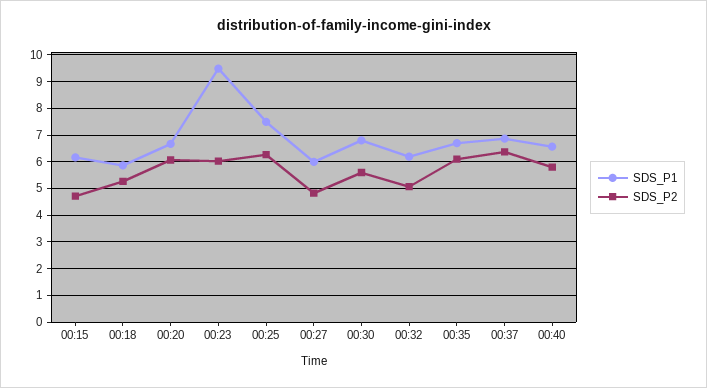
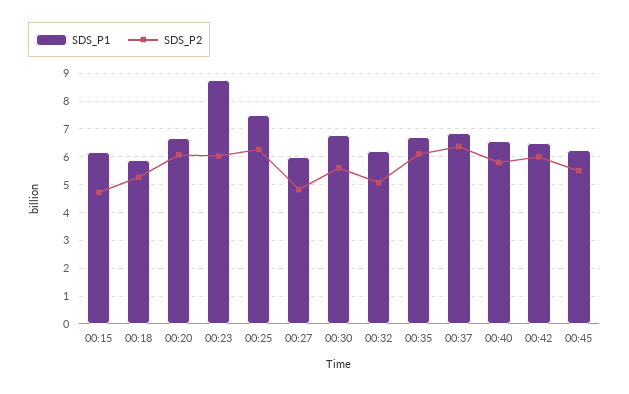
SDS_P1, 00:23: 9.5 -> 8.75
SDS_P1, 00:42: none -> 6.5
SDS_P2, 00:42: none -> 6
SDS_P1, 00:45: none -> 6.25
SDS_P2, 00:45: none -> 5.5

